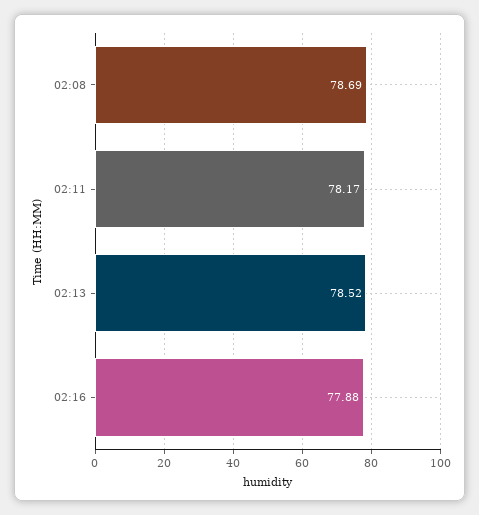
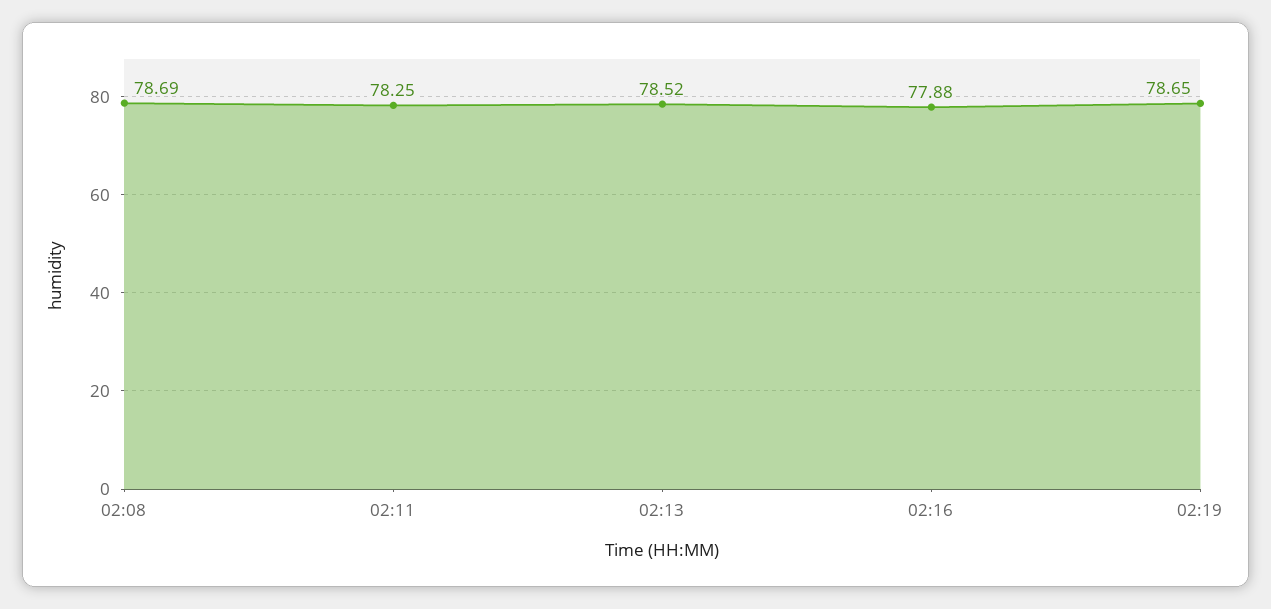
02:11: 78.17 -> 78.25
02:19: none -> 78.65

